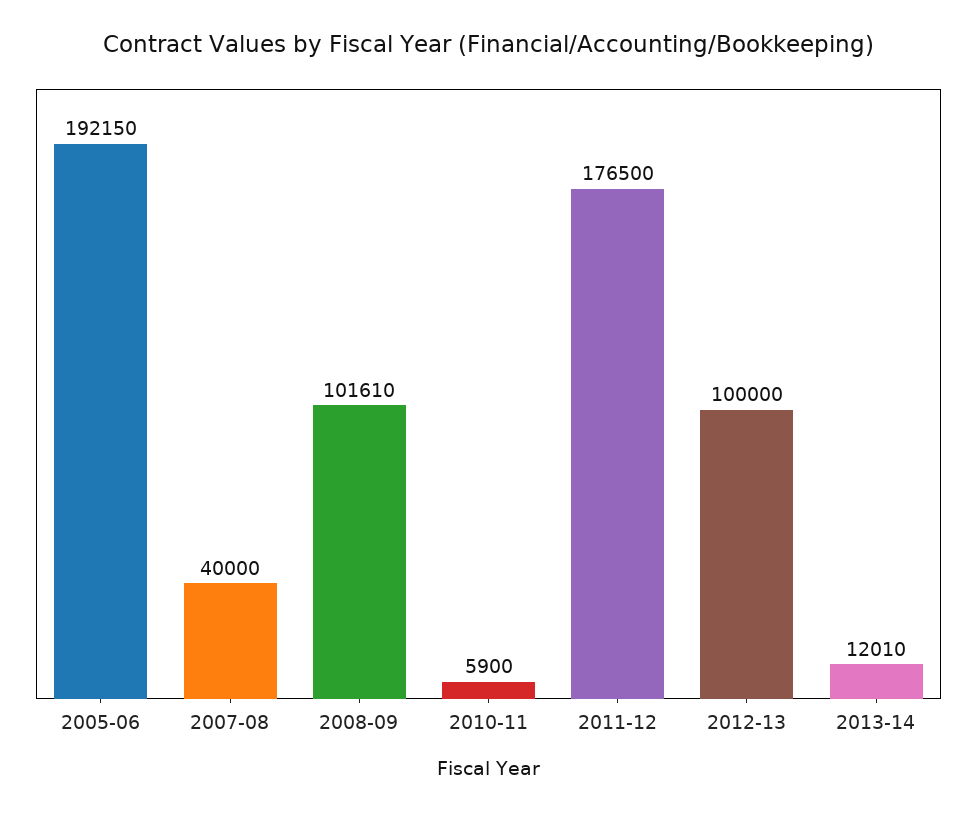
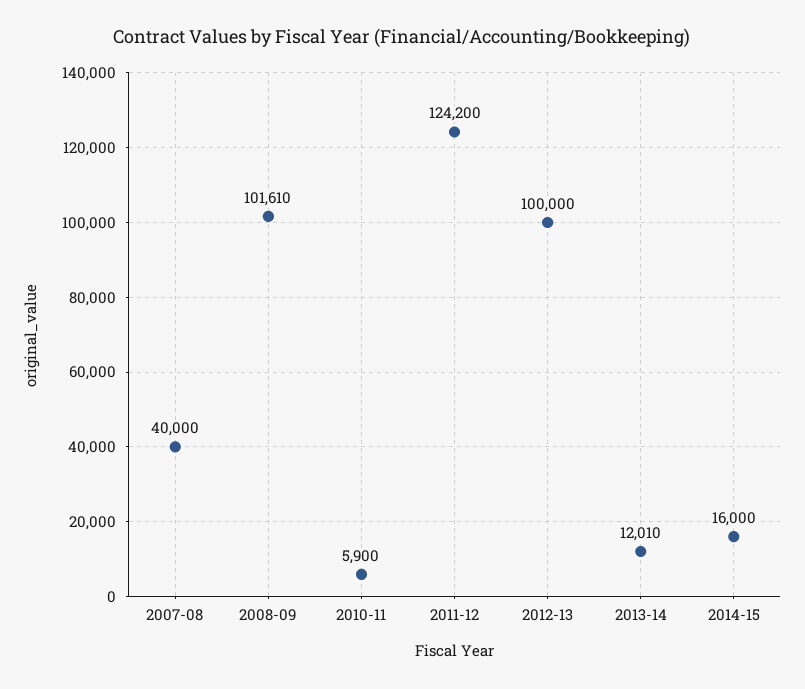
2005-06: 192150 -> none
2011-12: 176500 -> 124200
2014-15: none -> 16000

